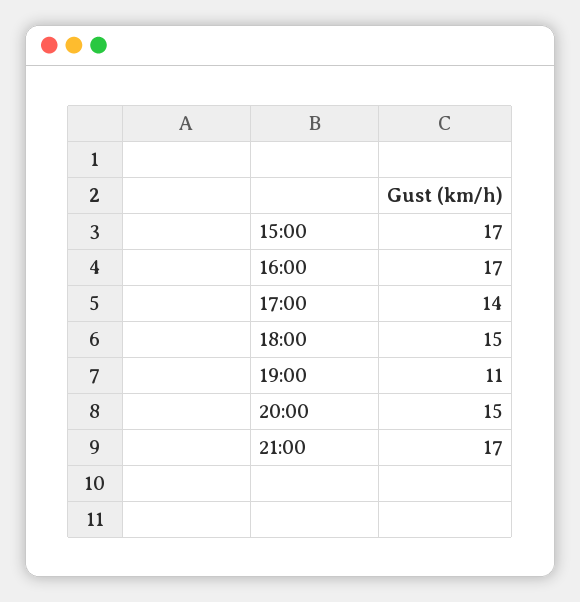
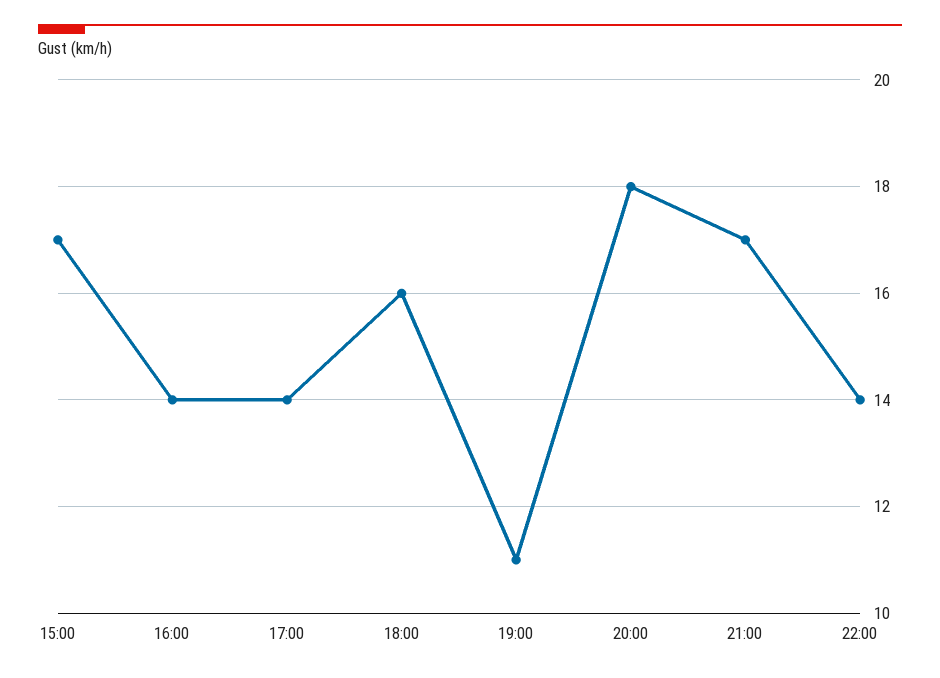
16:00: 17 -> 14
18:00: 15 -> 16
20:00: 15 -> 18
22:00: none -> 14

